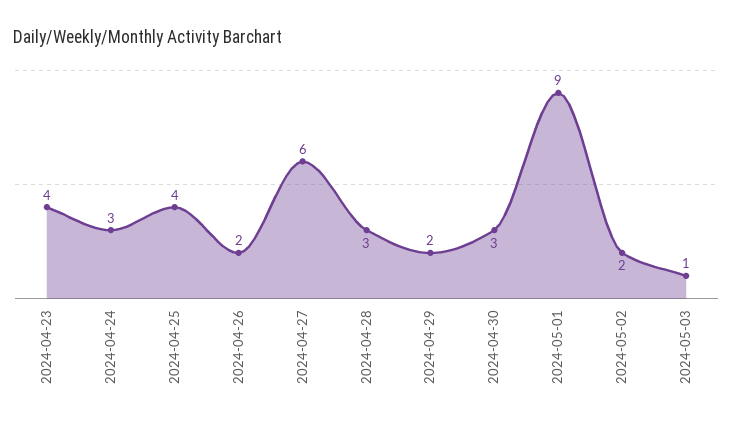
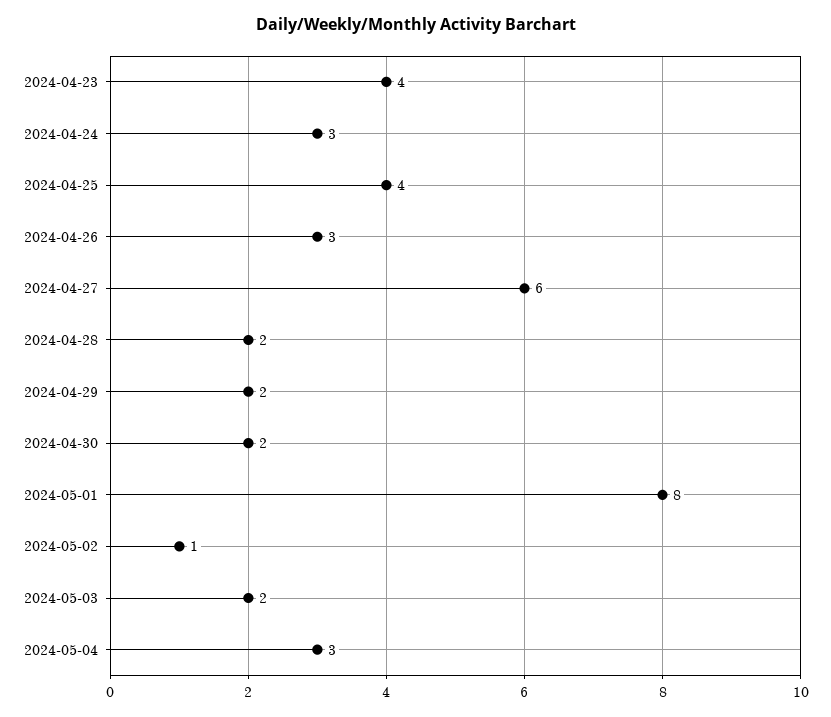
2024-04-26: 2 -> 3
2024-04-28: 3 -> 2
2024-04-30: 3 -> 2
2024-05-01: 9 -> 8
2024-05-02: 2 -> 1
2024-05-03: 1 -> 2
2024-05-04: none -> 3

